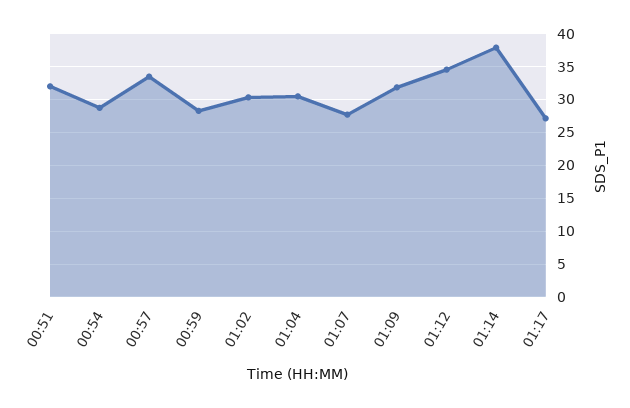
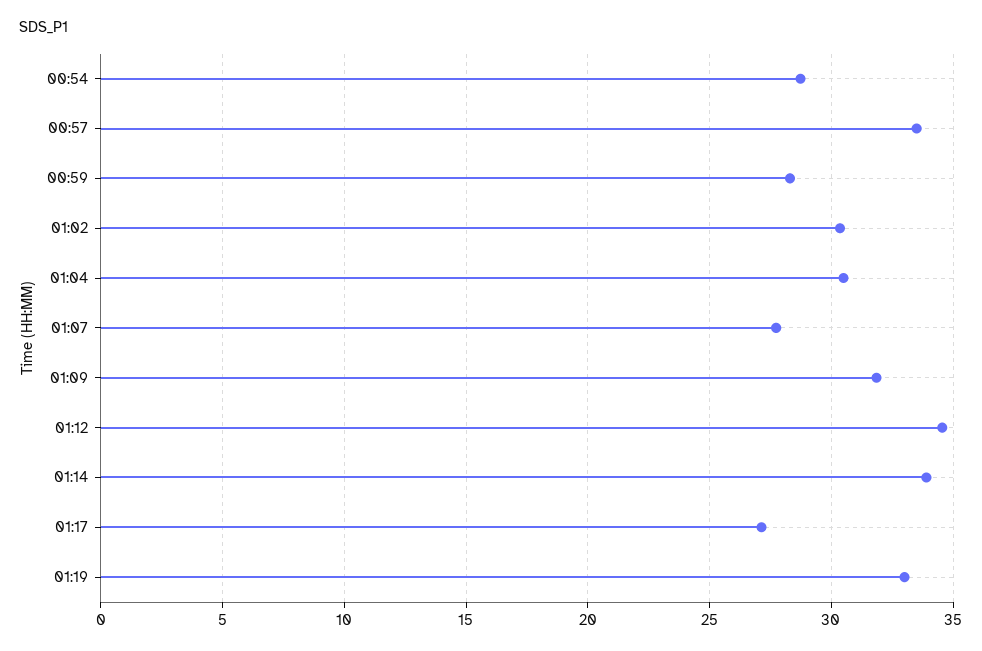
00:51: 32 -> none
01:14: 38 -> 34
01:19: none -> 33

